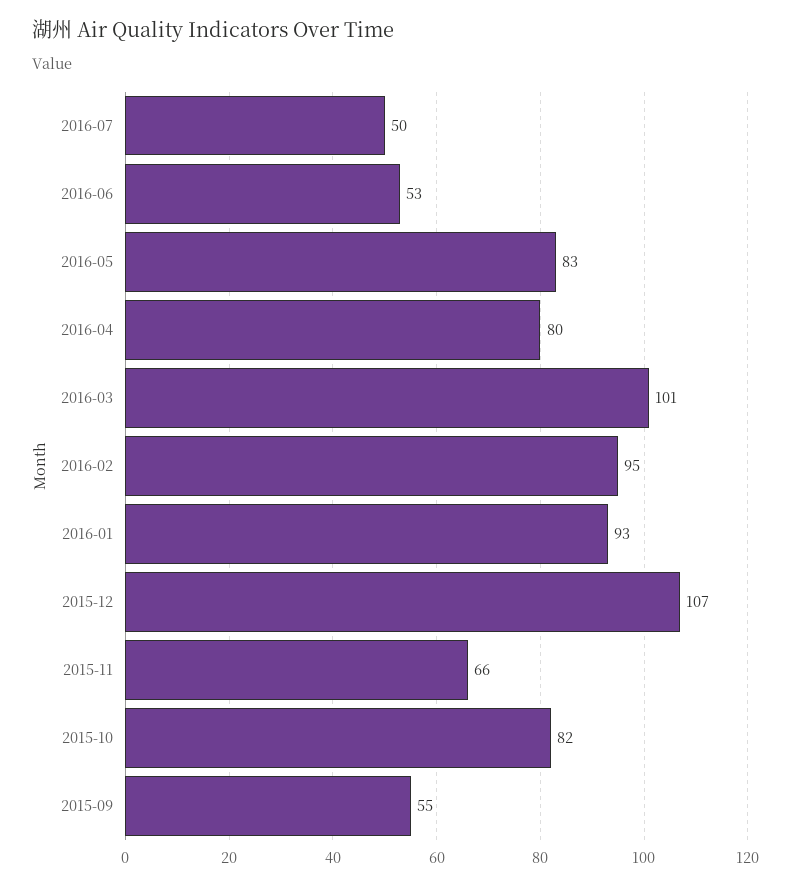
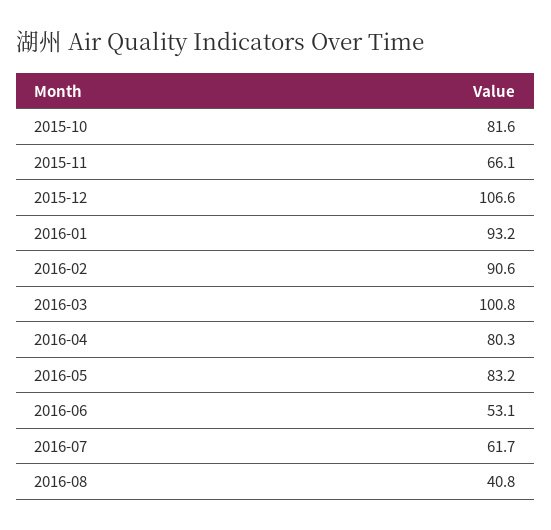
2016-07: 50 -> 61.7
2016-02: 95 -> 90.6
2015-09: 55 -> none
2016-08: none -> 40.8

